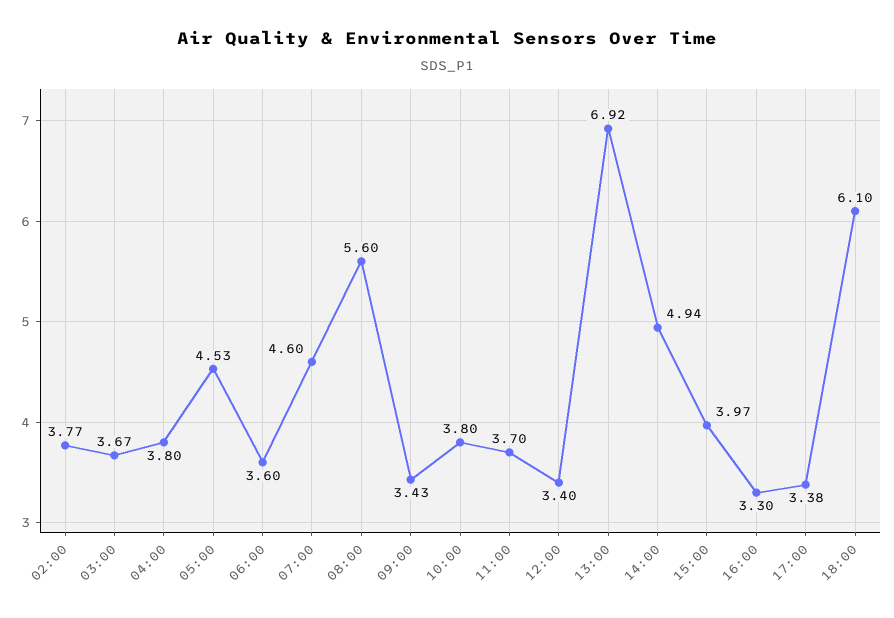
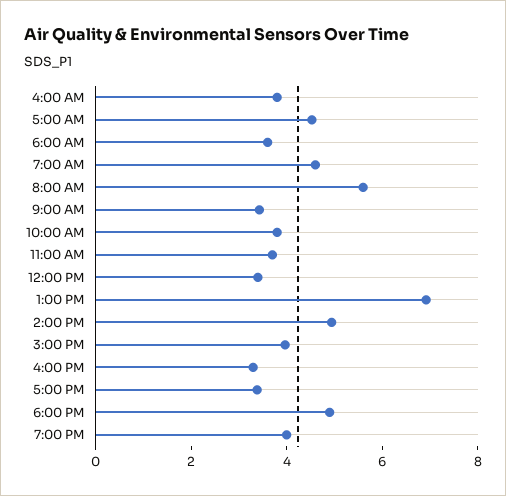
02:00: 3.77 -> none
03:00: 3.67 -> none
18:00: 6.1 -> 5
7:00 PM: none -> 4

